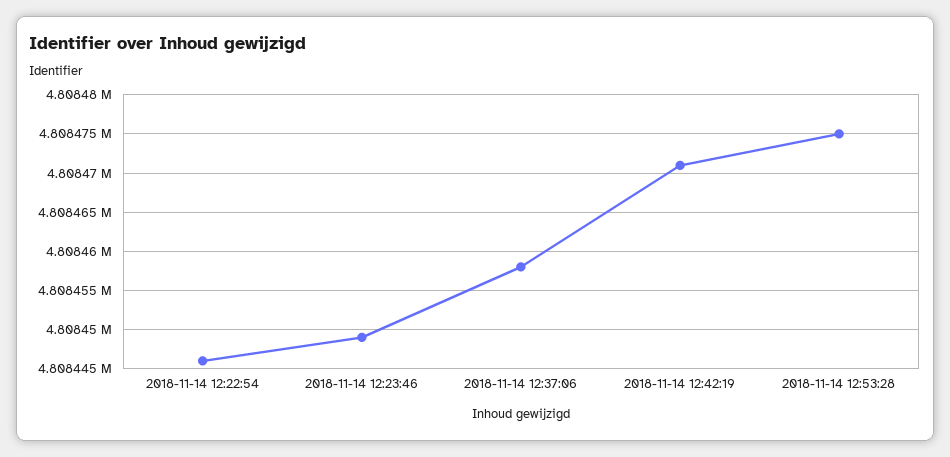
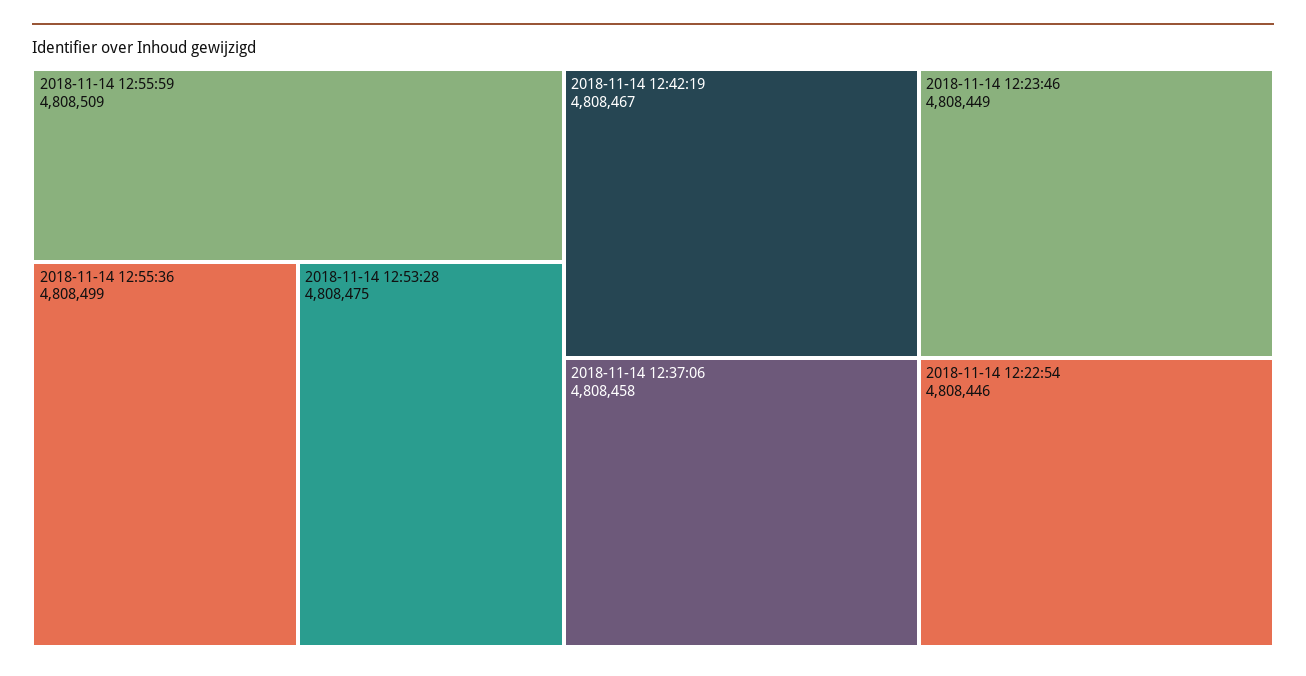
2018-11-14 12:42:19: 4808471 -> 4808467
2018-11-14 12:55:59: none -> 4808509
2018-11-14 12:55:36: none -> 4808499

